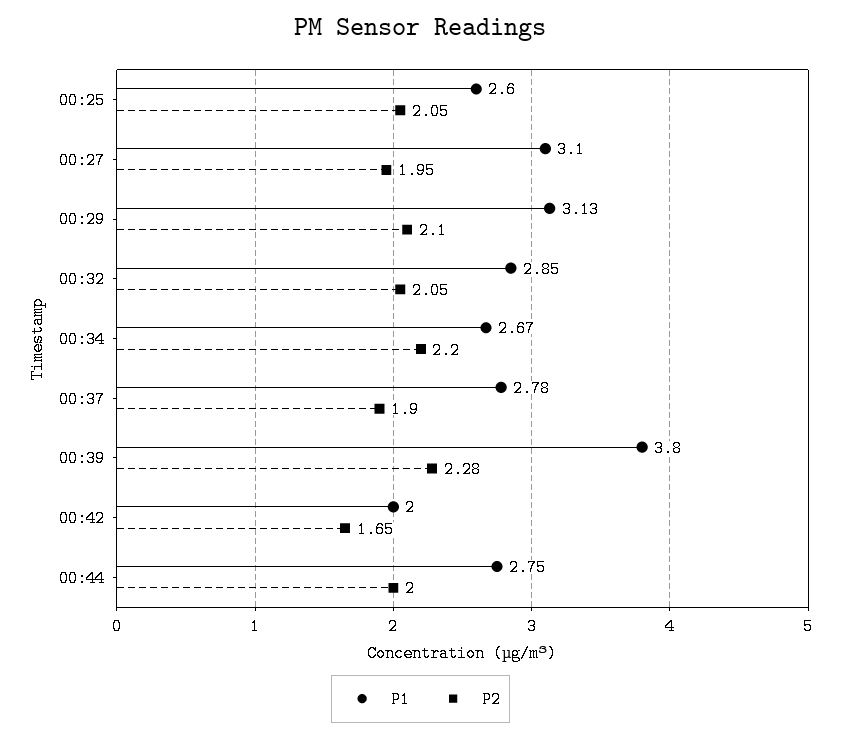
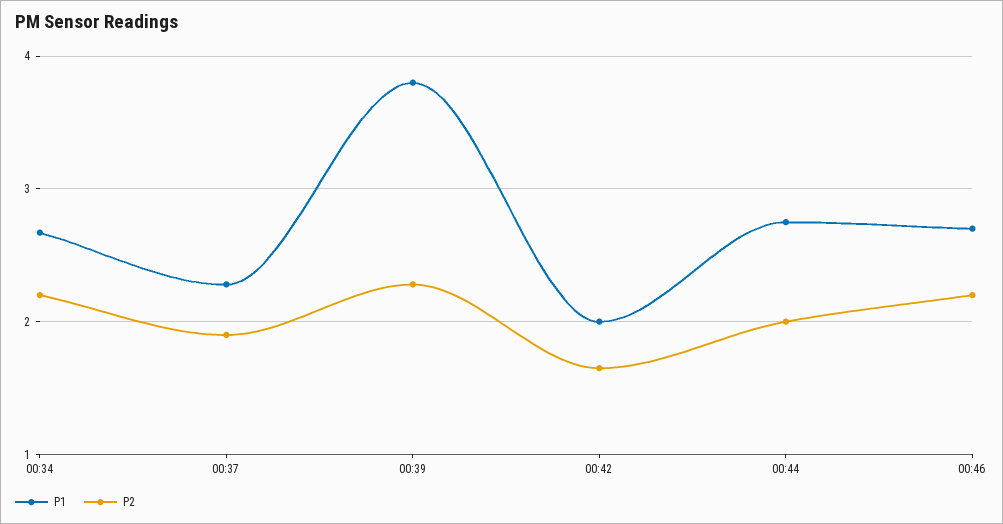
P1, 00:25: 2.6 -> none
P2, 00:25: 2.05 -> none
P1, 00:27: 3.1 -> none
P2, 00:27: 1.95 -> none
P1, 00:29: 3.13 -> none
P2, 00:29: 2.1 -> none
P1, 00:32: 2.85 -> none
P2, 00:32: 2.05 -> none
P1, 00:37: 2.78 -> 2.3
P1, 00:46: none -> 2.7
P2, 00:46: none -> 2.2

